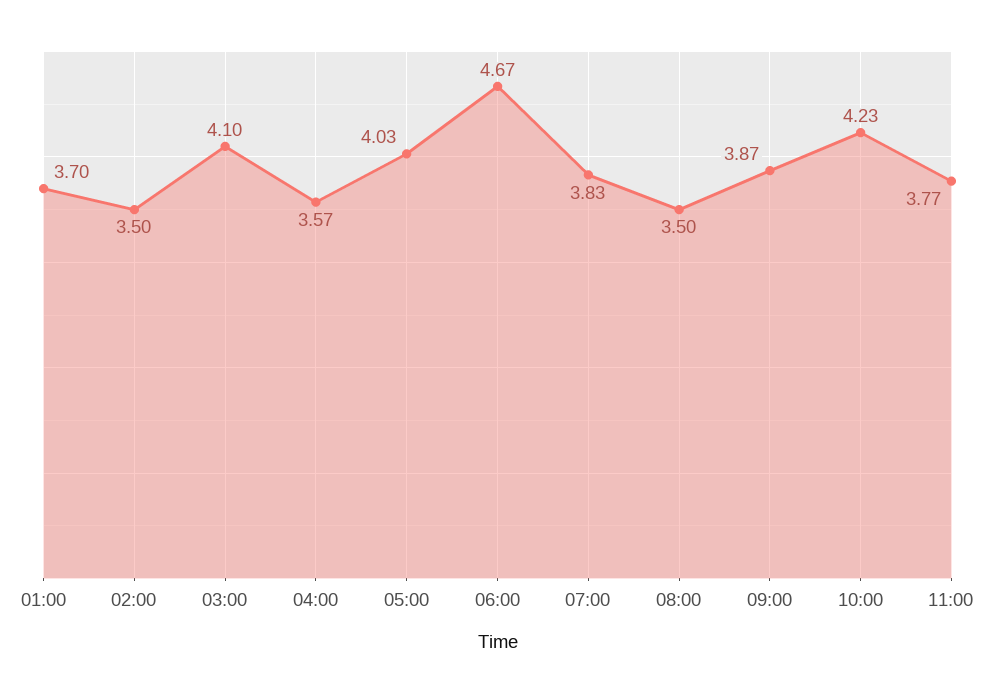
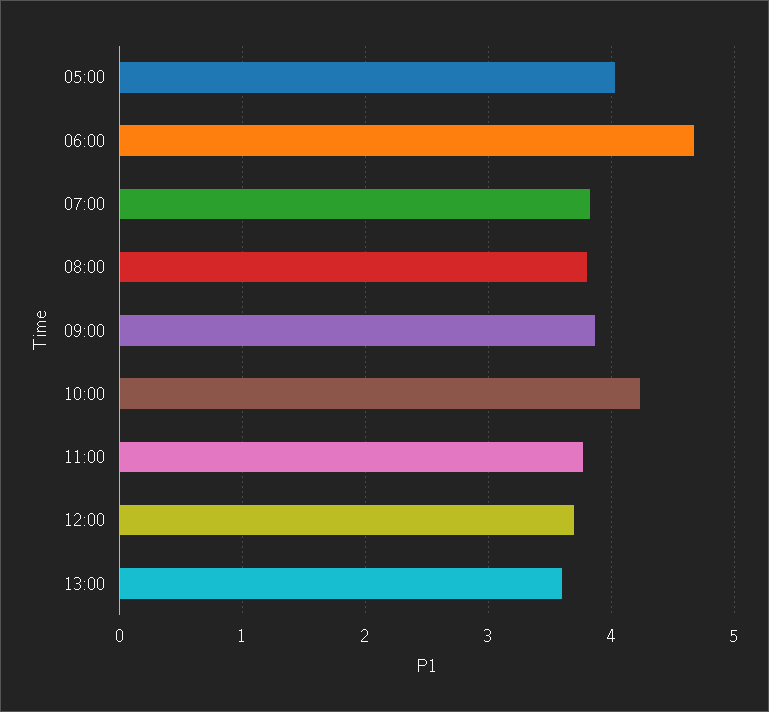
01:00: 3.7 -> none
02:00: 3.5 -> none
03:00: 4.1 -> none
04:00: 3.57 -> none
08:00: 3.5 -> 3.8
12:00: none -> 3.7
13:00: none -> 3.6

